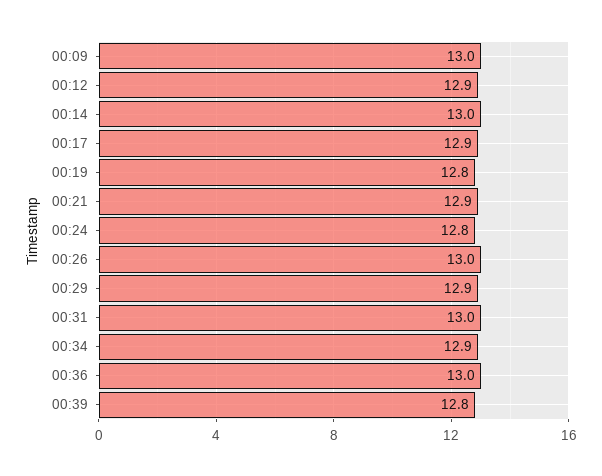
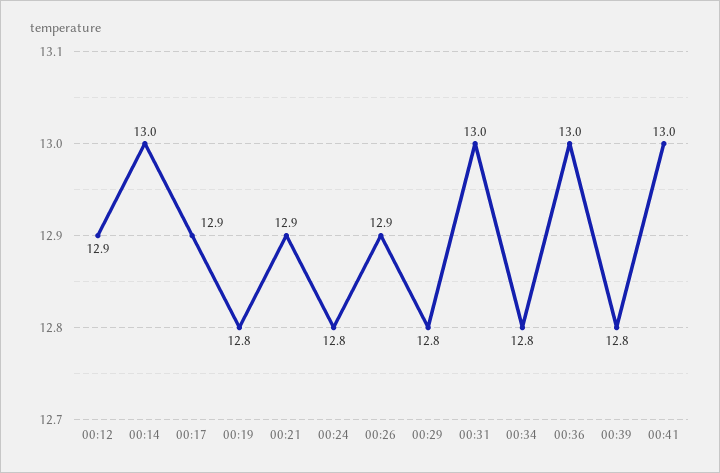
00:09: 13 -> none
00:26: 13 -> 12.9
00:29: 12.9 -> 12.8
00:34: 12.9 -> 12.8
00:41: none -> 13

